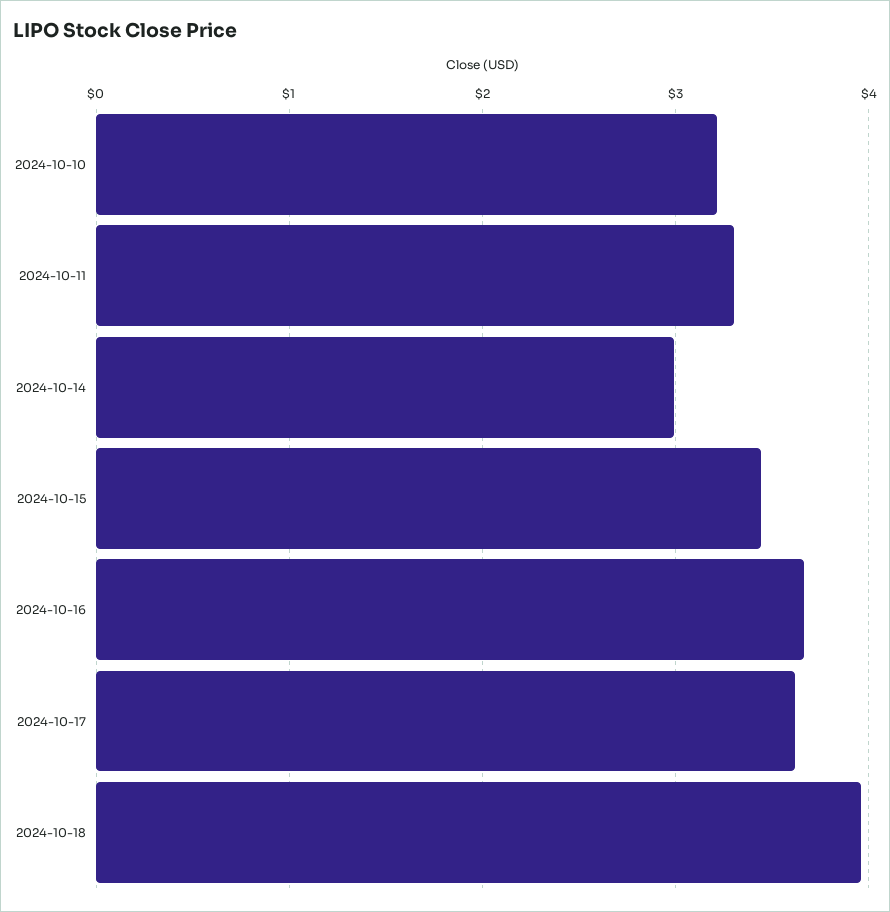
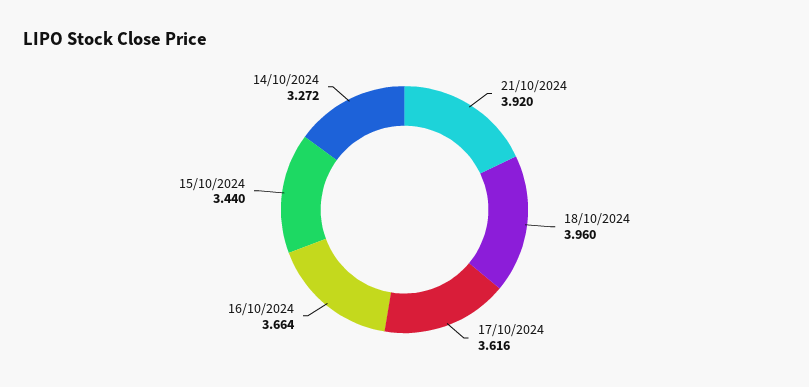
2024-10-10: 3.2 -> none
2024-10-11: 3.3 -> none
2024-10-14: 3 -> 3.272
21/10/2024: none -> 3.92

